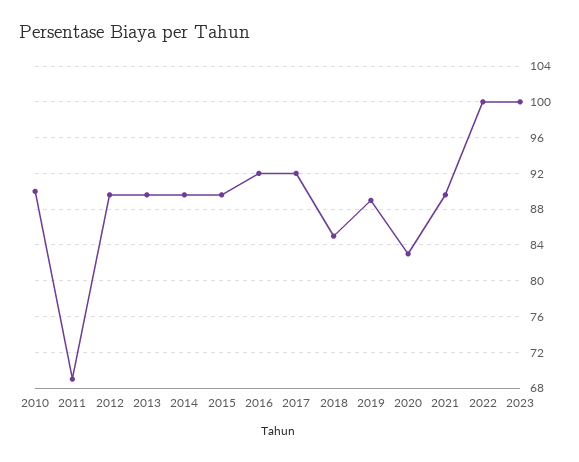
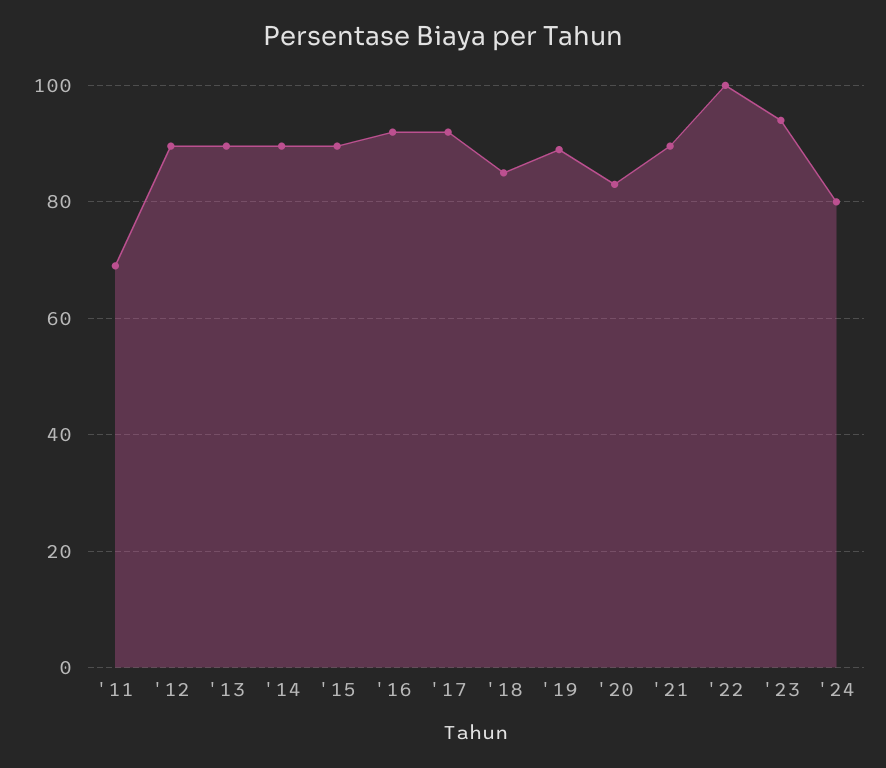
2010: 90 -> none
2023: 100 -> 94
'24: none -> 80

